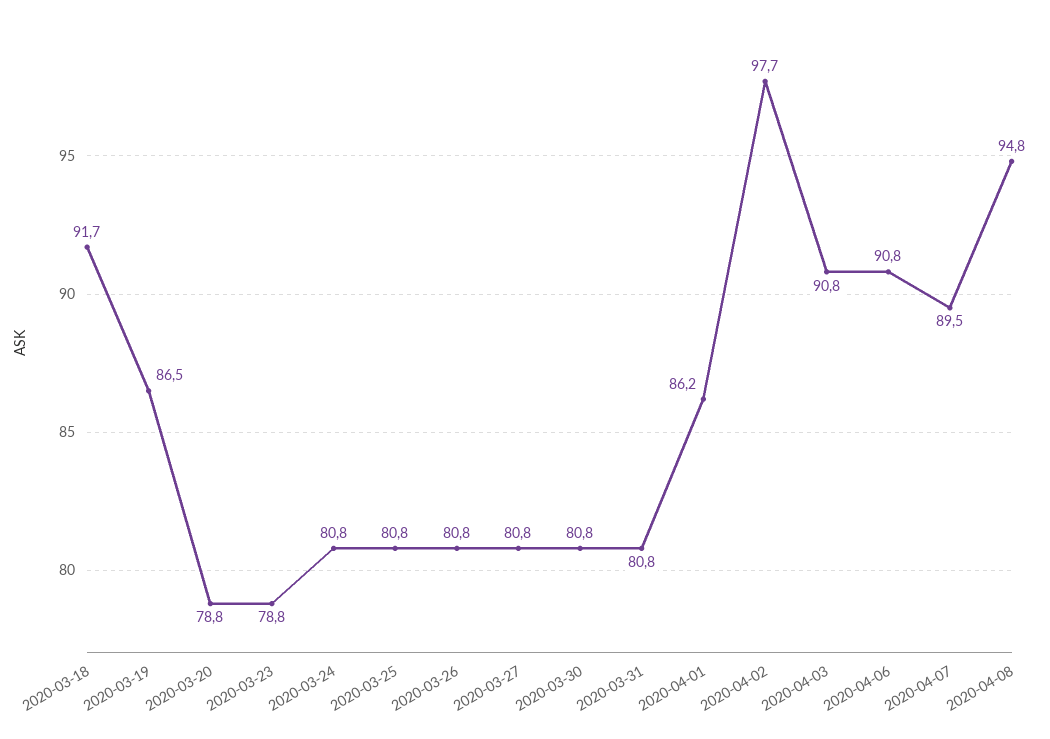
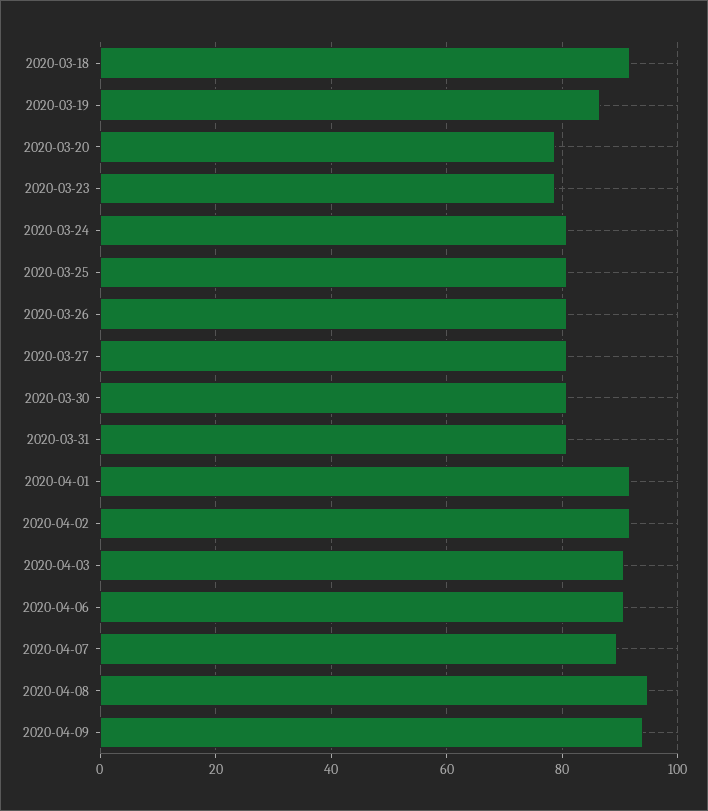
2020-04-01: 86.2 -> 92
2020-04-02: 97.7 -> 92
2020-04-09: none -> 94

